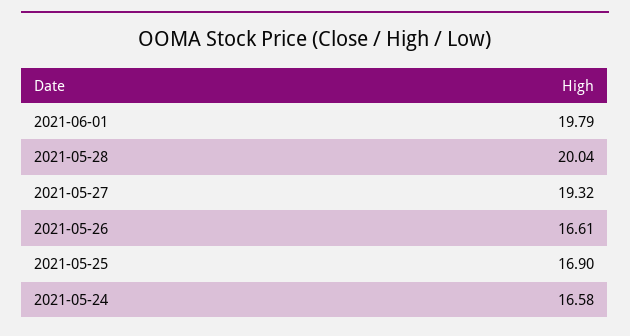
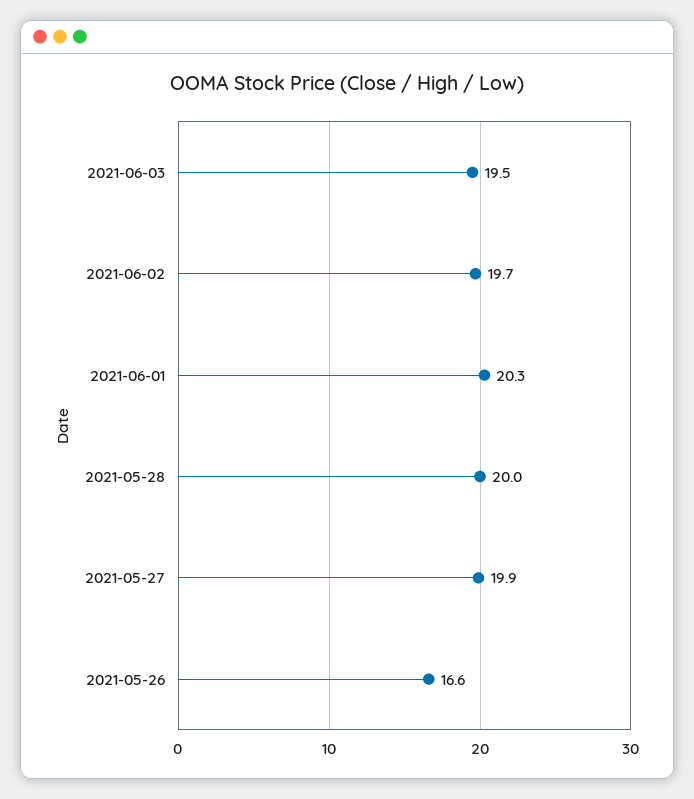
2021-06-01: 19.79 -> 20.3
2021-05-27: 19.32 -> 19.9
2021-05-25: 16.9 -> none
2021-05-24: 16.58 -> none
2021-06-03: none -> 19.5
2021-06-02: none -> 19.7

